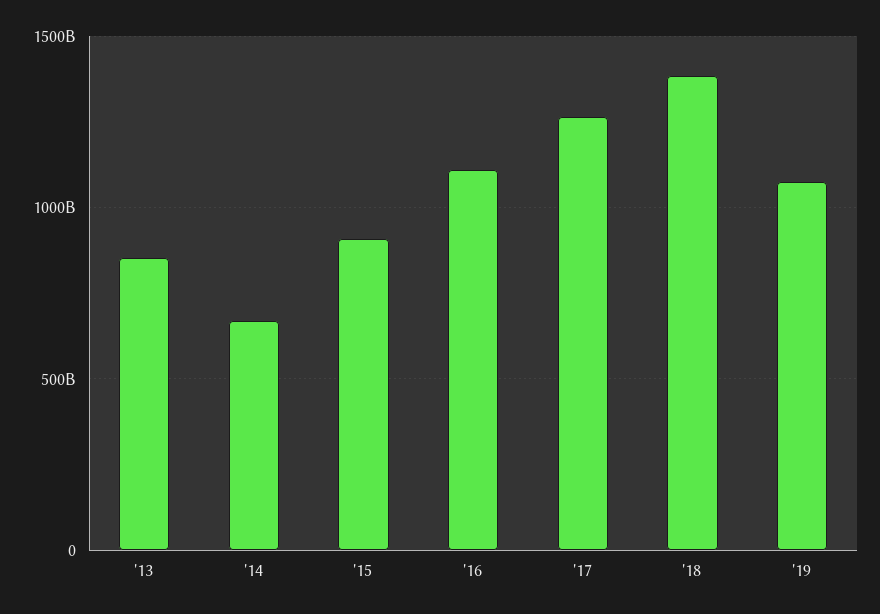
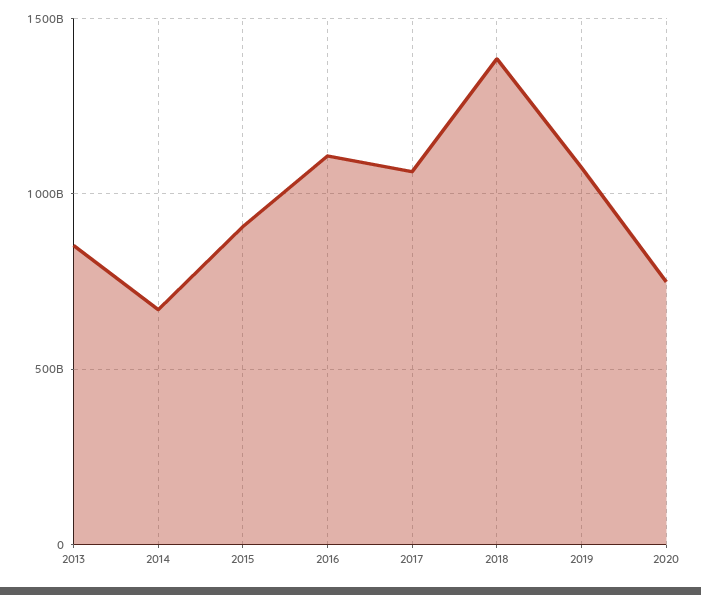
'17: 1250000000000 -> 1050000000000
2020: none -> 750000000000

